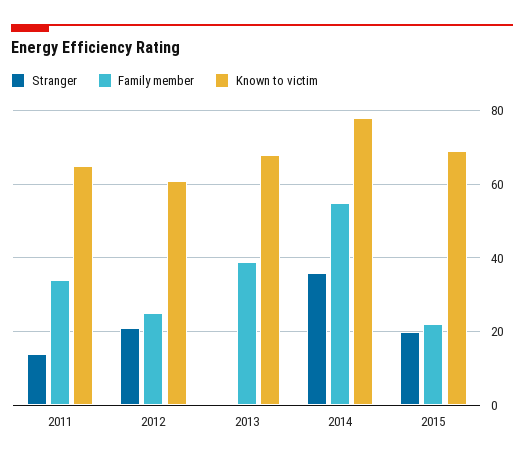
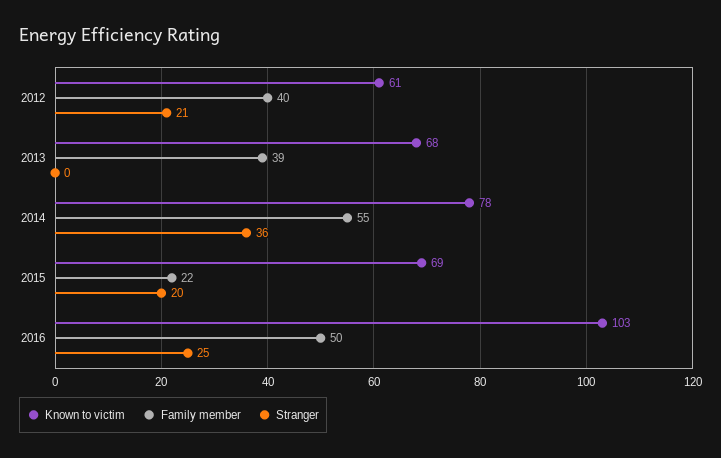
Stranger, 2011: 15 -> none
Family member, 2011: 35 -> none
Known to victim, 2011: 65 -> none
Family member, 2012: 25 -> 40
Known to victim, 2016: none -> 103
Family member, 2016: none -> 50
Stranger, 2016: none -> 25

